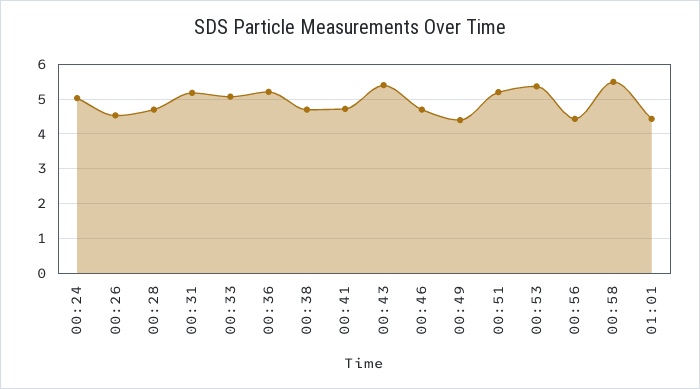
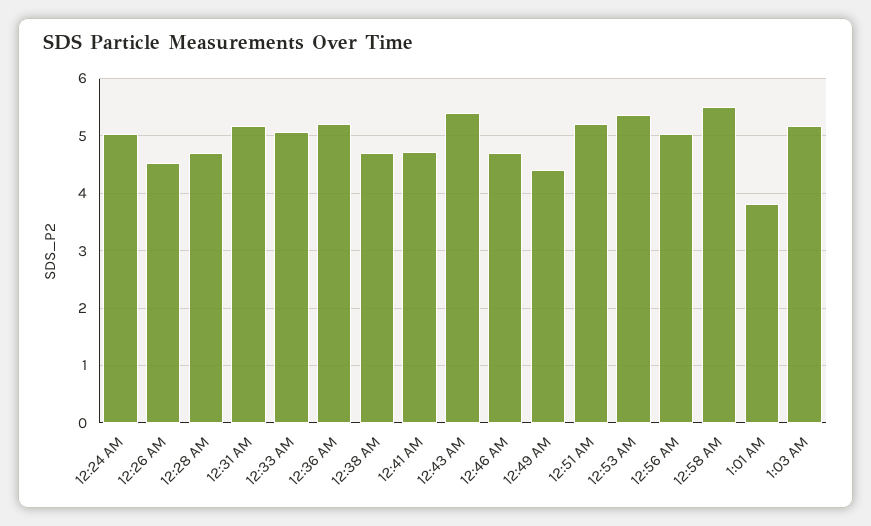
00:56: 4.4 -> 5
01:01: 4.4 -> 3.8
1:03 AM: none -> 5.2

